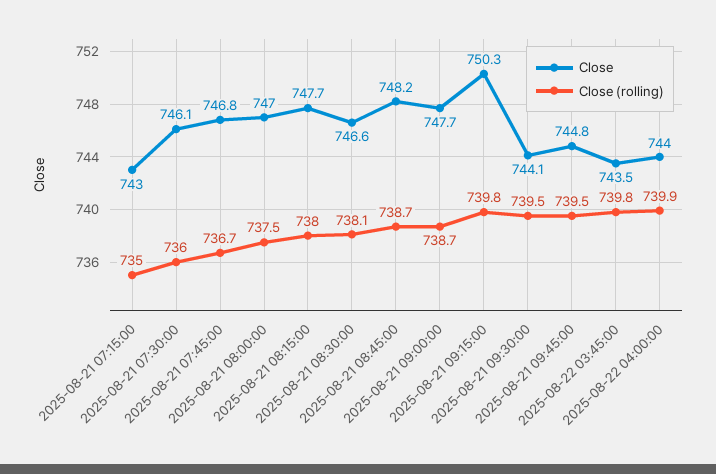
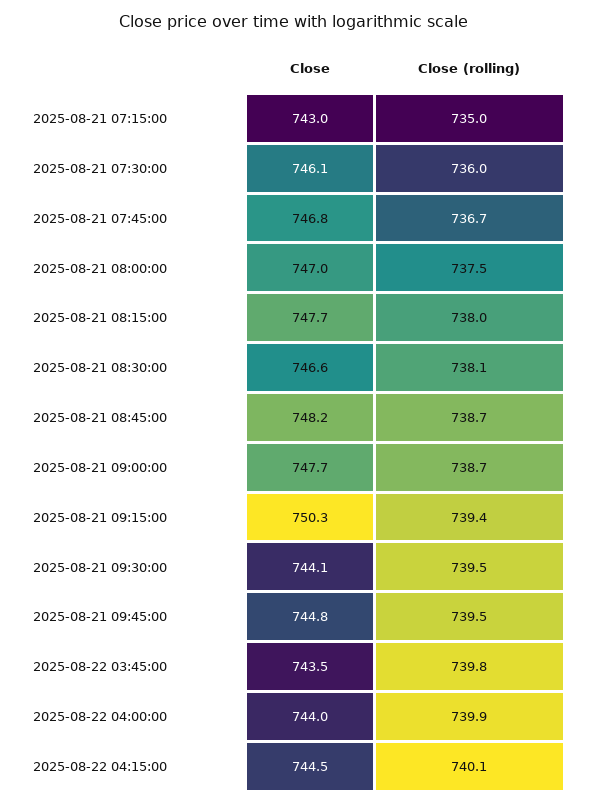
Close (rolling), 2025-08-21 09:15:00: 739.8 -> 739.4
Close, 2025-08-22 04:15:00: none -> 744.5
Close (rolling), 2025-08-22 04:15:00: none -> 740.1

